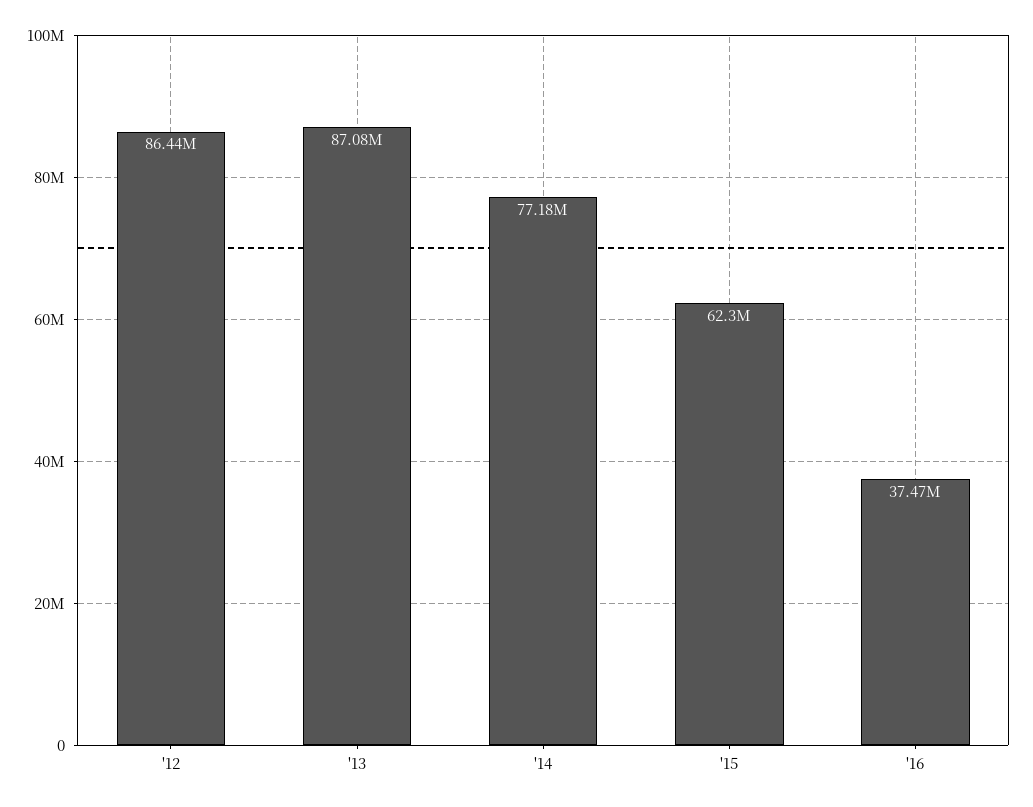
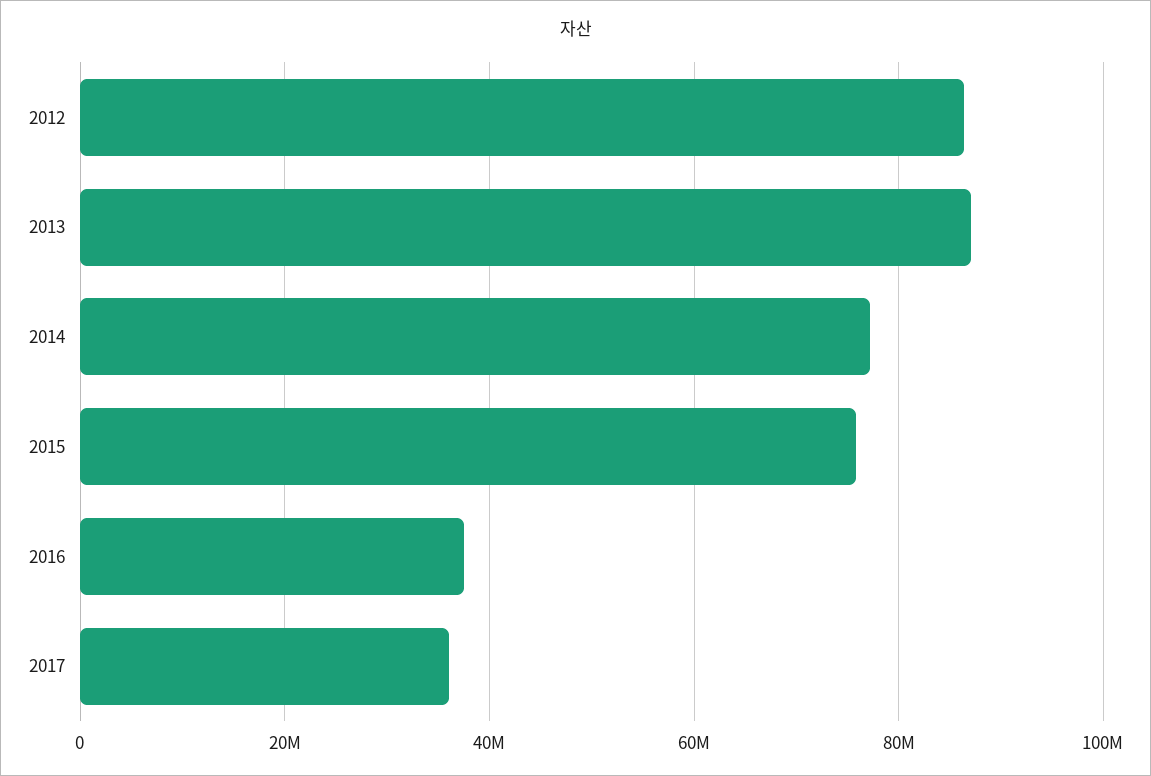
'15: 62300000 -> 76000000
2017: none -> 36000000

